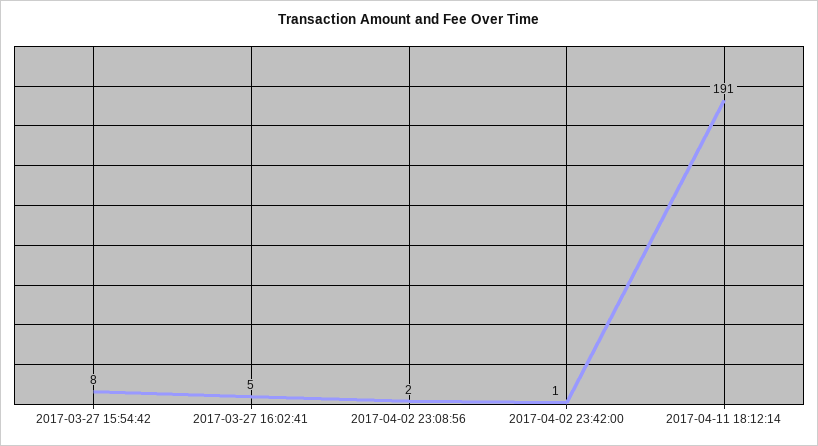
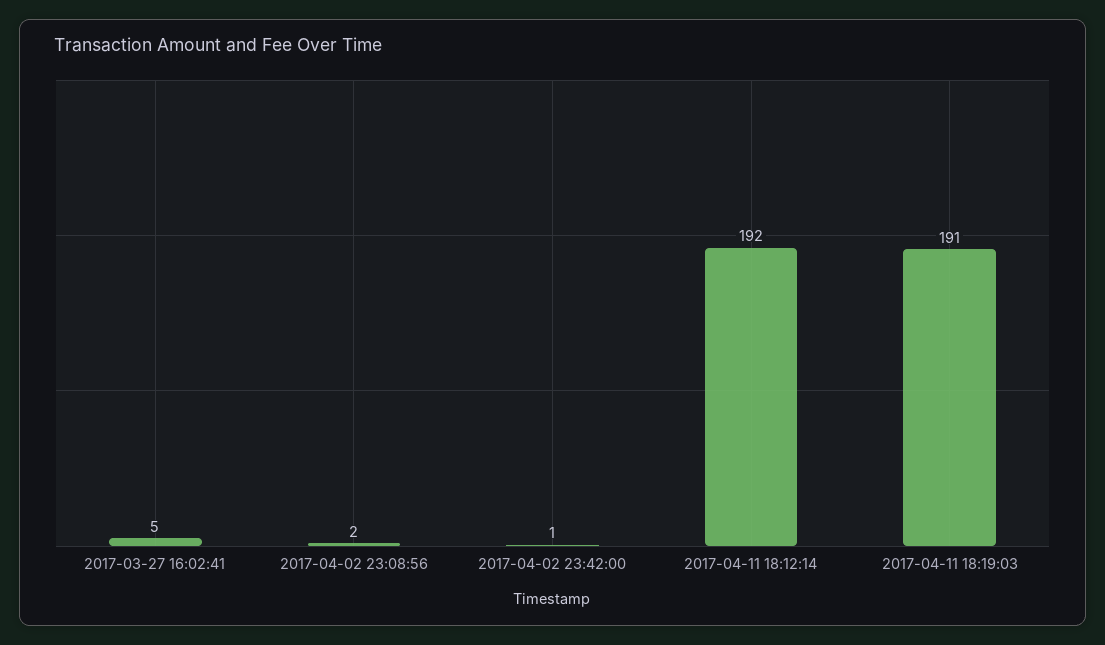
2017-03-27 15:54:42: 8 -> none
2017-04-11 18:12:14: 191 -> 192
2017-04-11 18:19:03: none -> 191

